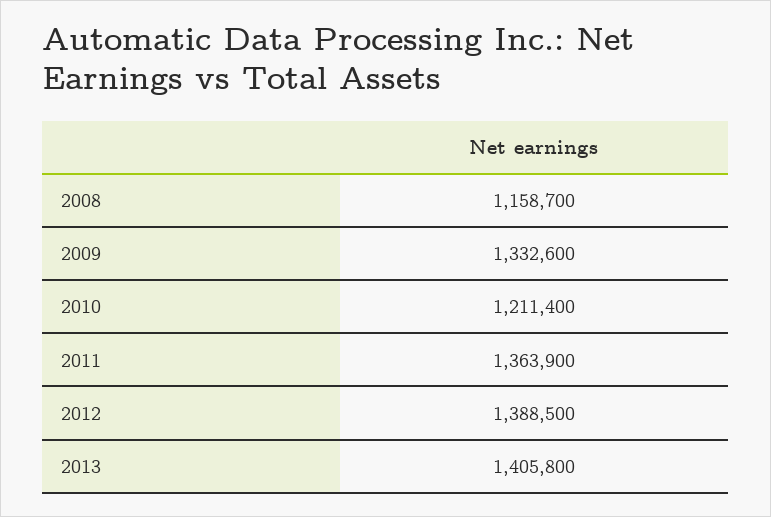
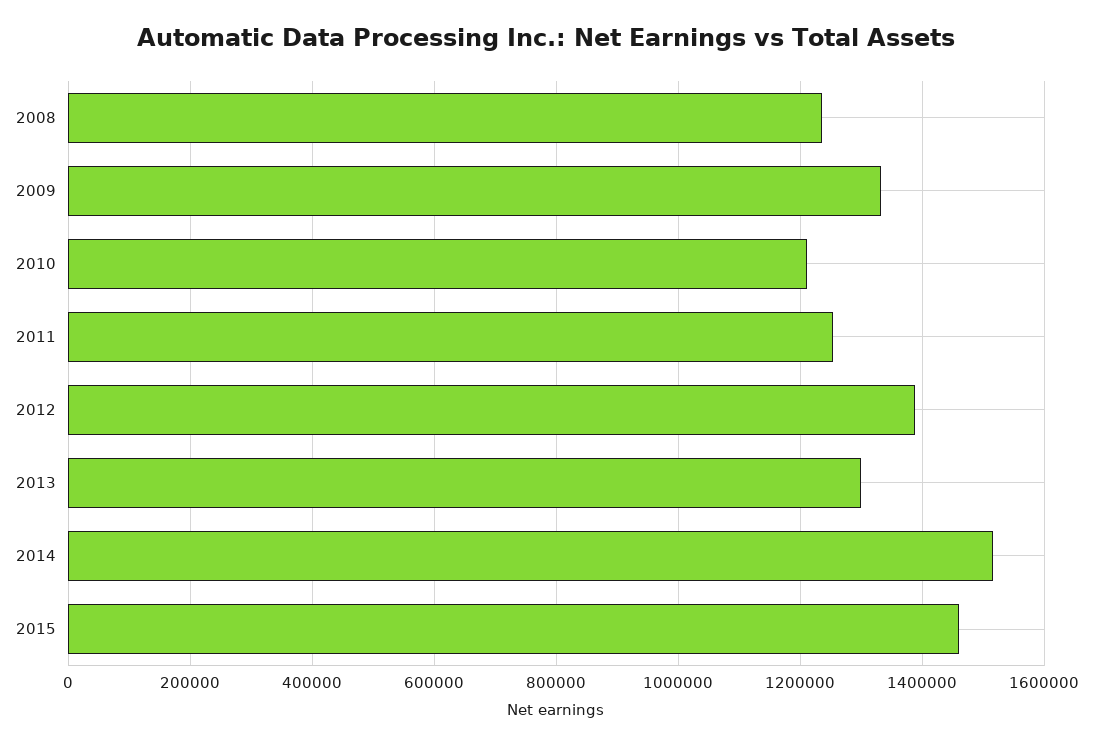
2008: 1158700 -> 1240000
2011: 1363900 -> 1260000
2013: 1405800 -> 1300000
2014: none -> 1520000
2015: none -> 1460000

